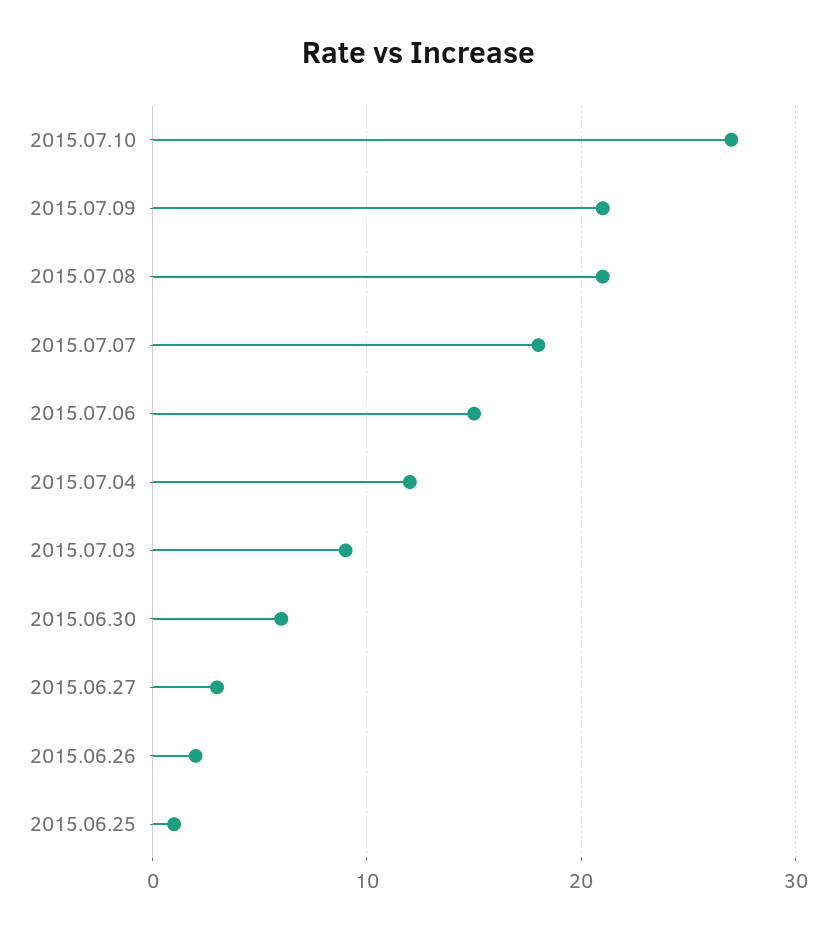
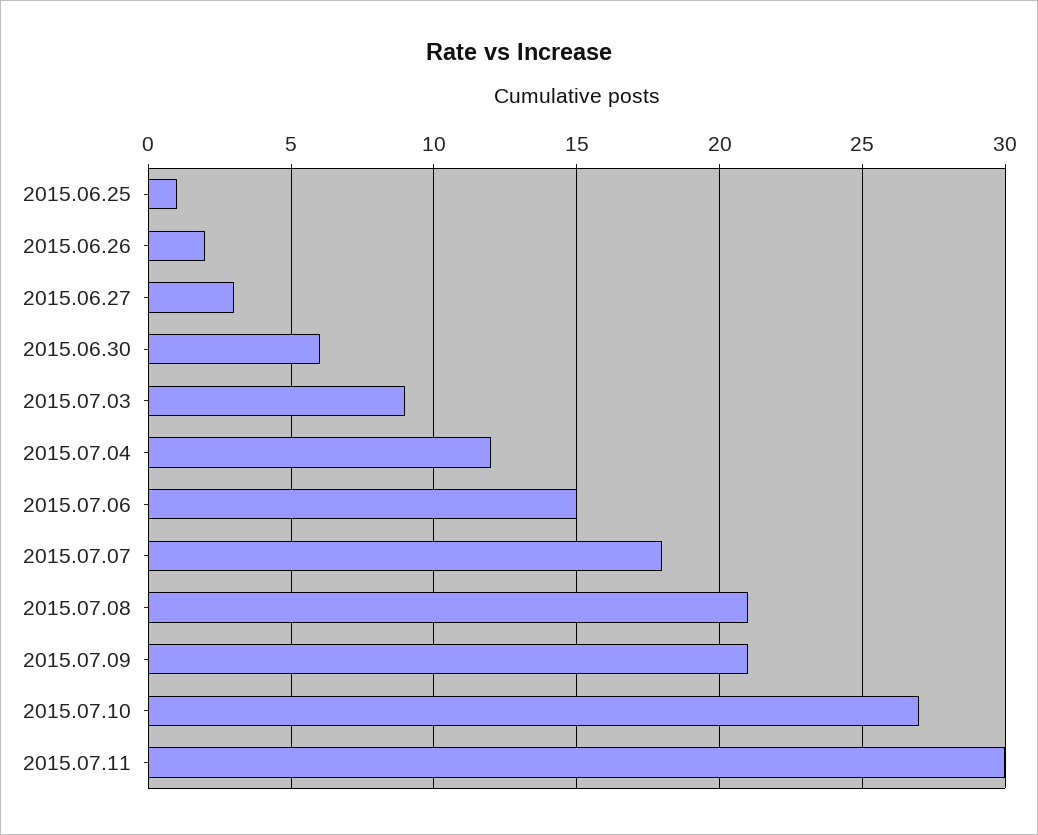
2015.07.11: none -> 30

